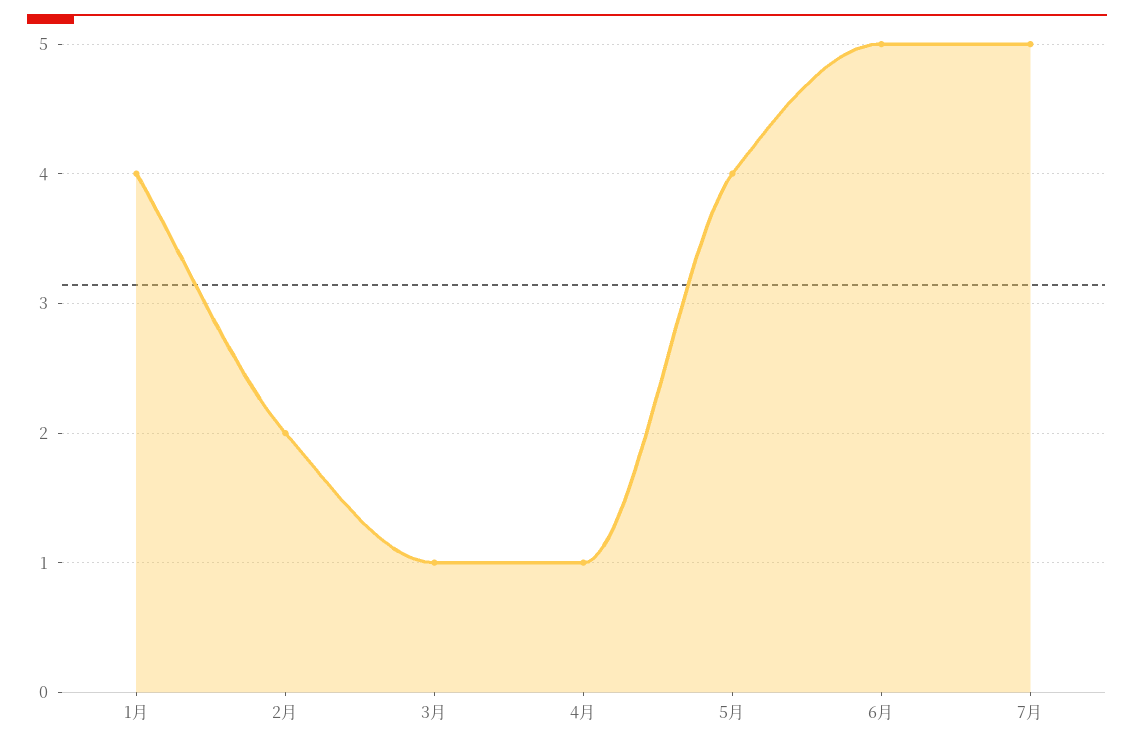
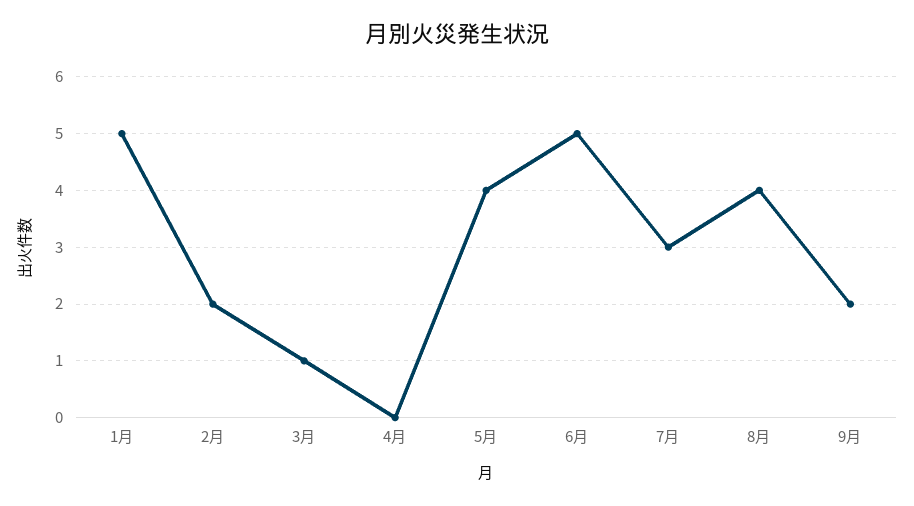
1月: 4 -> 5
4月: 1 -> 0
7月: 5 -> 3
8月: none -> 4
9月: none -> 2

